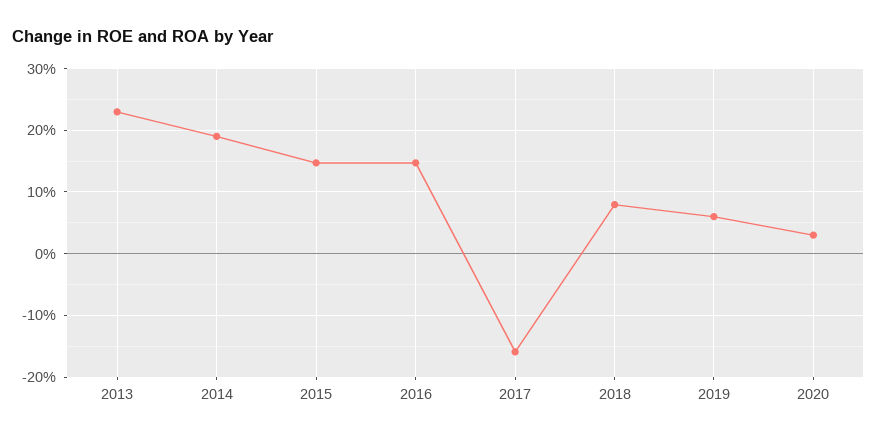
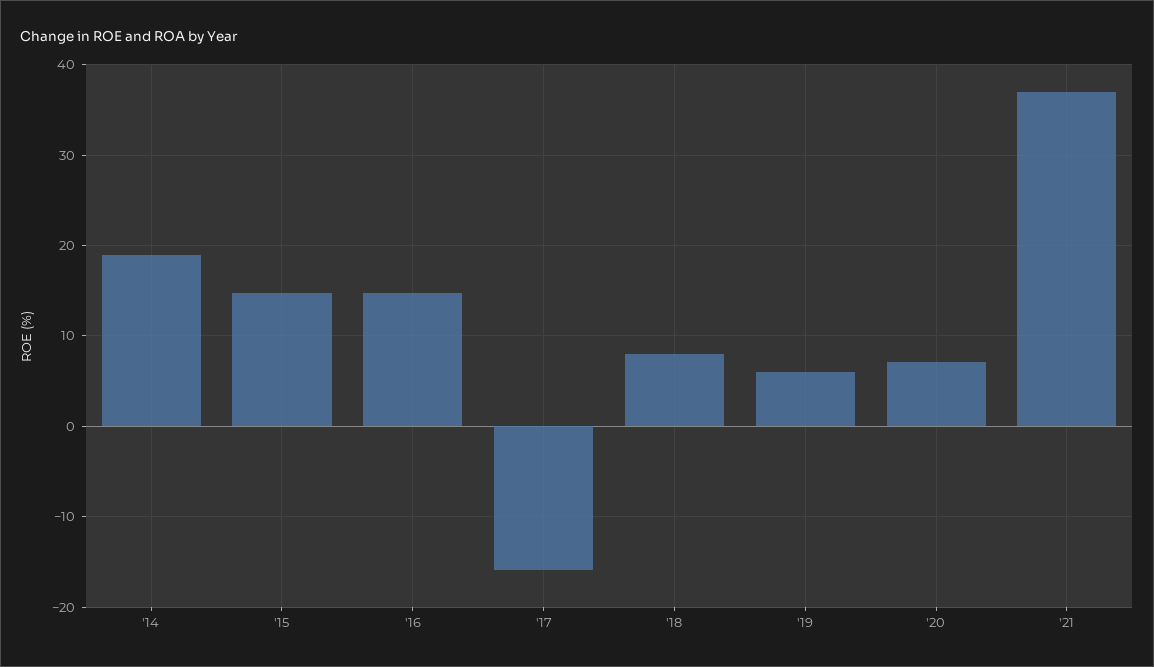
2013: 23 -> none
2020: 3 -> 7
'21: none -> 37

